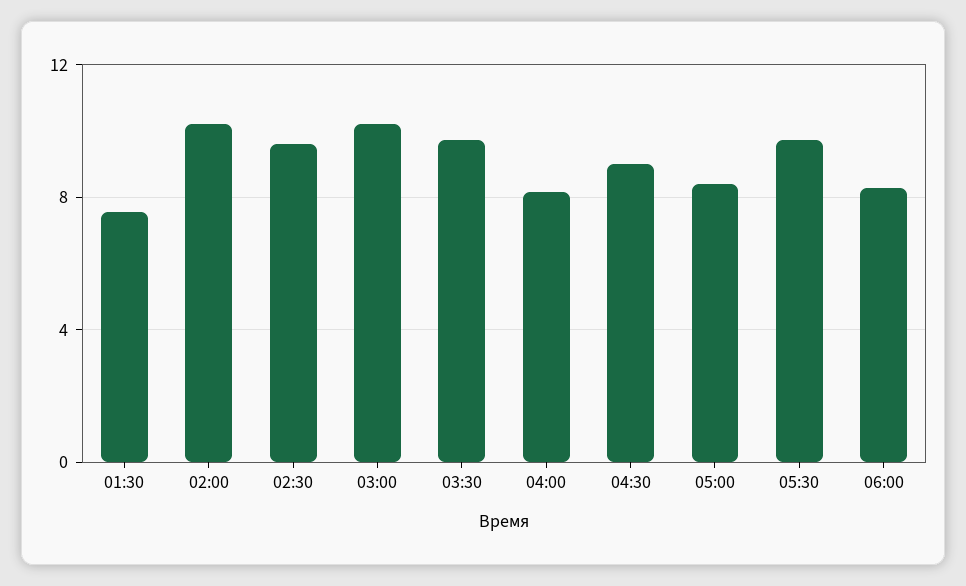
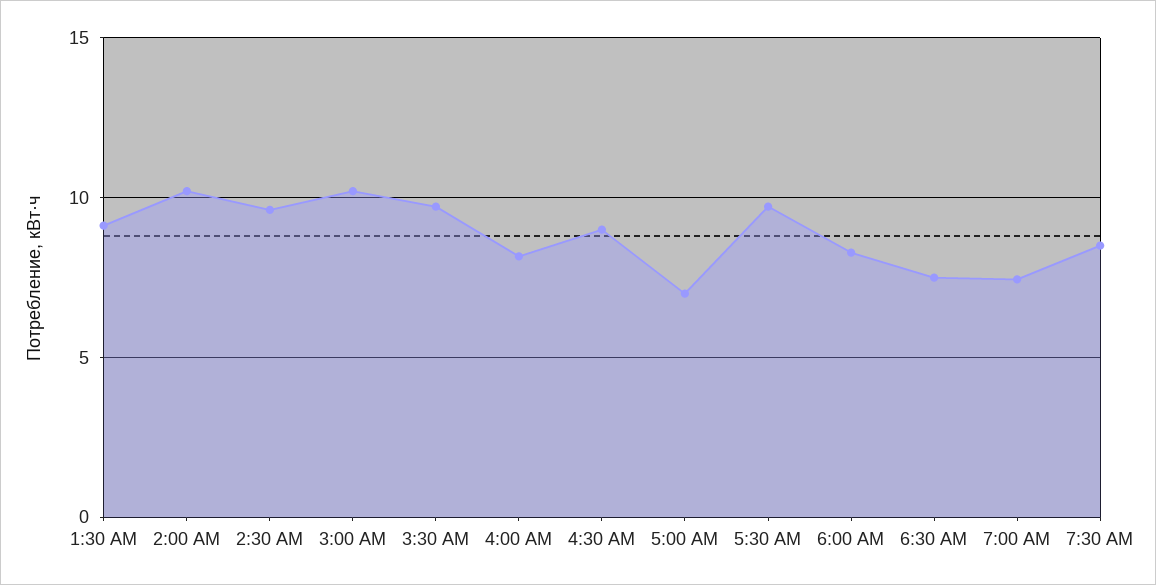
01:30: 7.5 -> 9
05:00: 8.5 -> 7
6:30 AM: none -> 7.5
7:00 AM: none -> 7.5
7:30 AM: none -> 8.5

